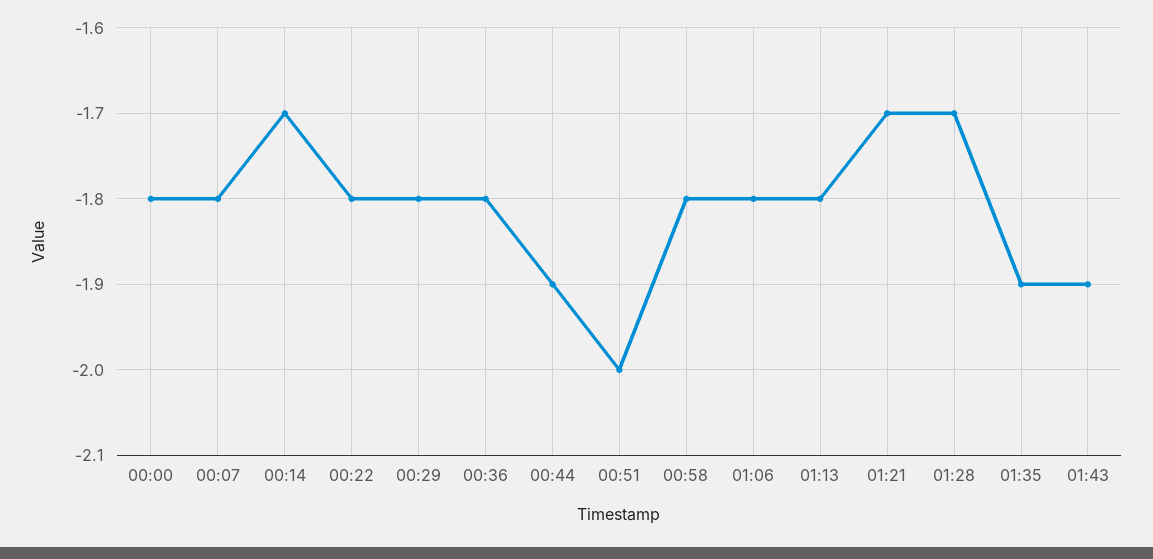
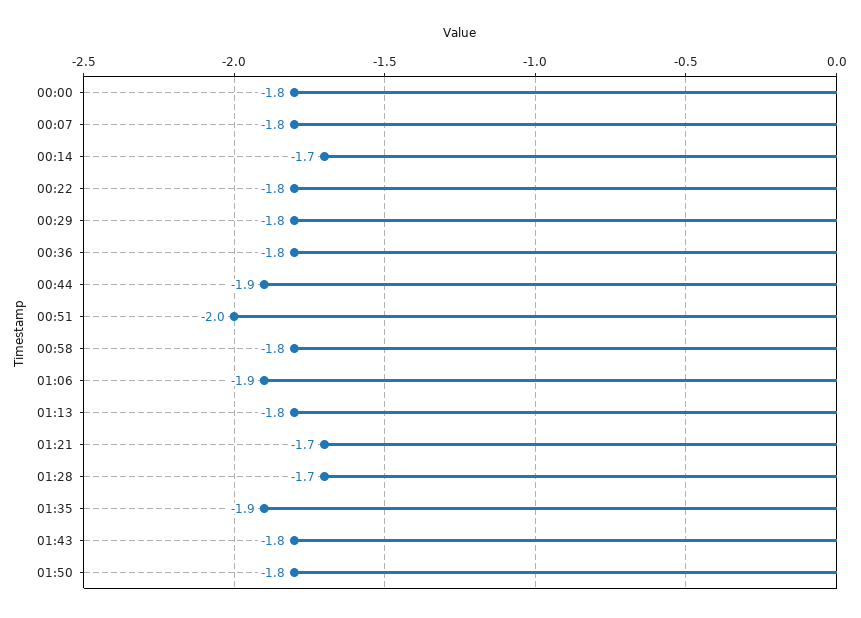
01:06: -1.8 -> -1.9
01:43: -1.9 -> -1.8
01:50: none -> -1.8

